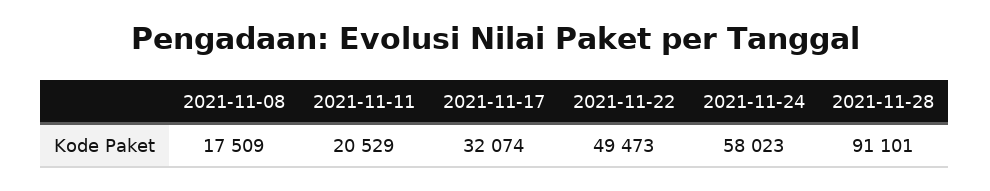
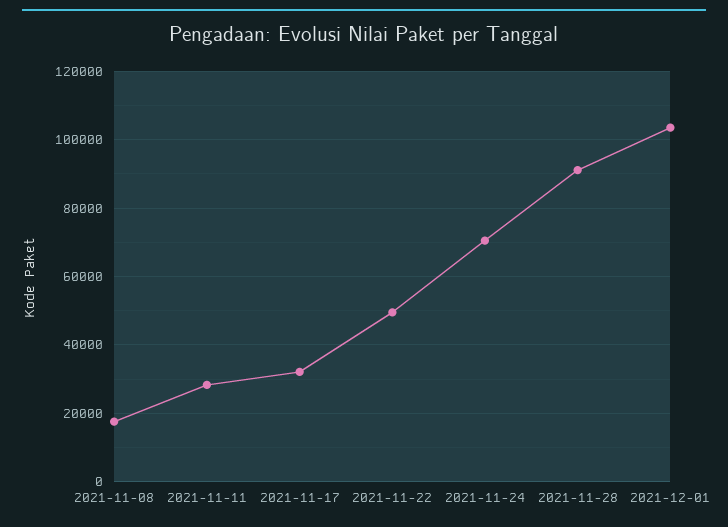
2021-11-11: 20529 -> 28000
2021-11-24: 58023 -> 70000
2021-12-01: none -> 104000

